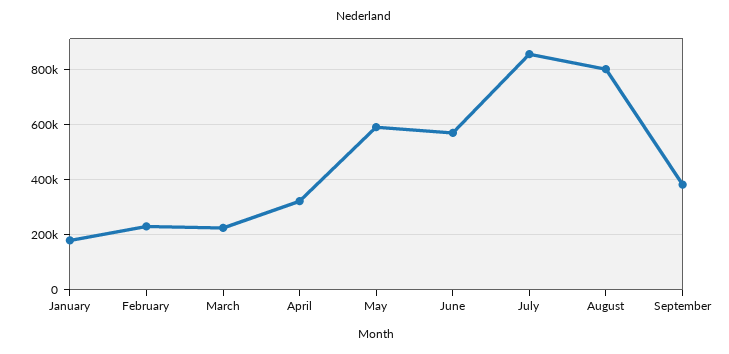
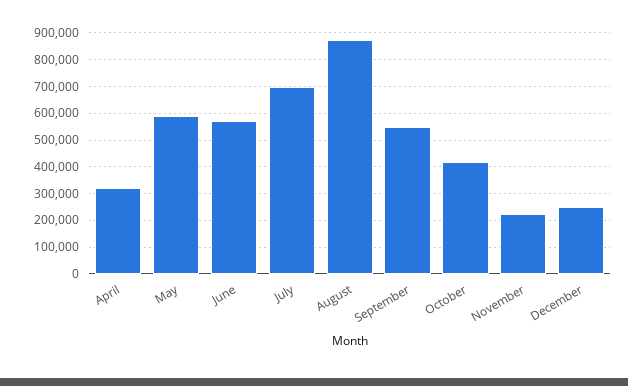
January: 175000 -> none
February: 225000 -> none
March: 225000 -> none
July: 850000 -> 700000
August: 800000 -> 875000
September: 375000 -> 550000
October: none -> 425000
November: none -> 225000
December: none -> 250000

